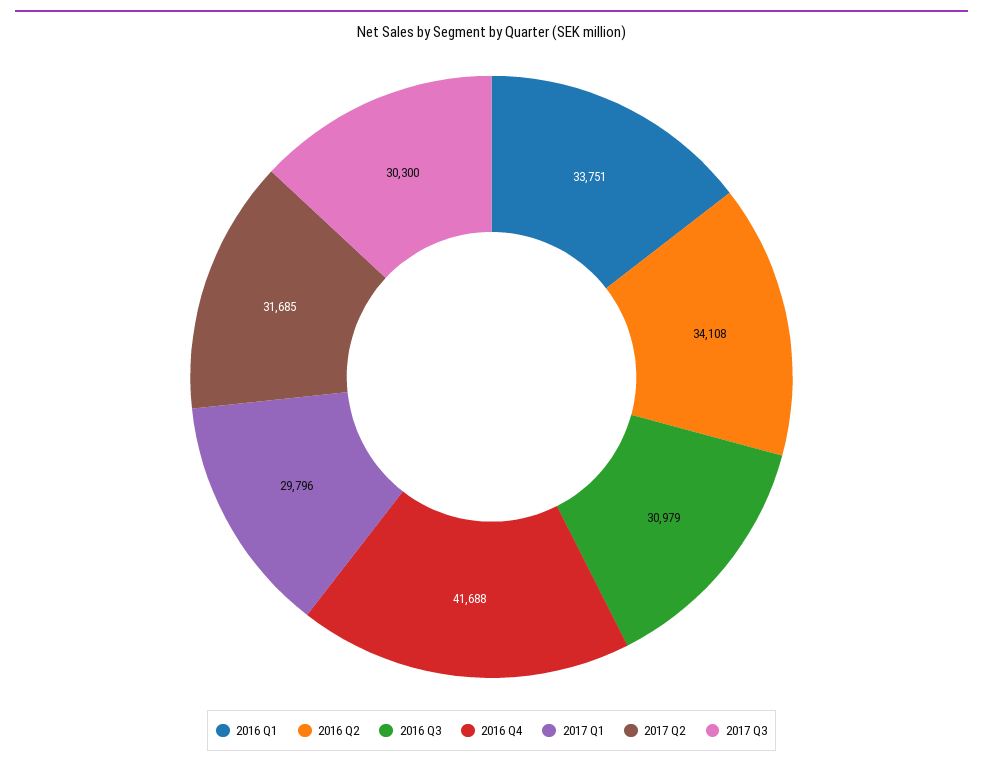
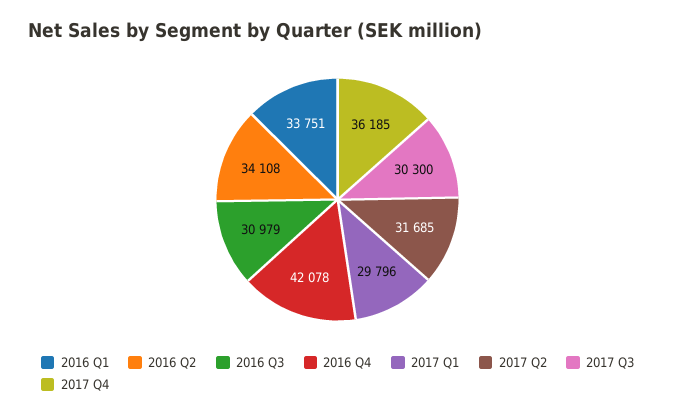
2016 Q4: 41688 -> 42078
2017 Q4: none -> 36185

